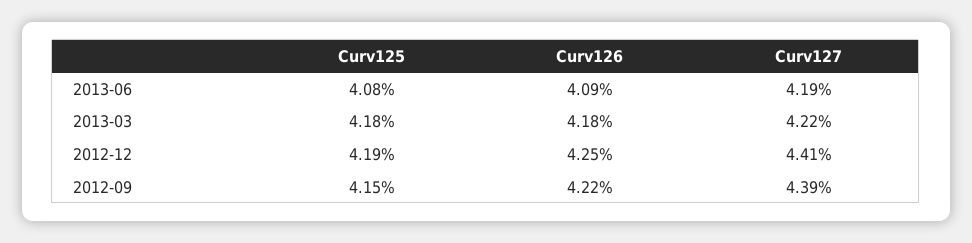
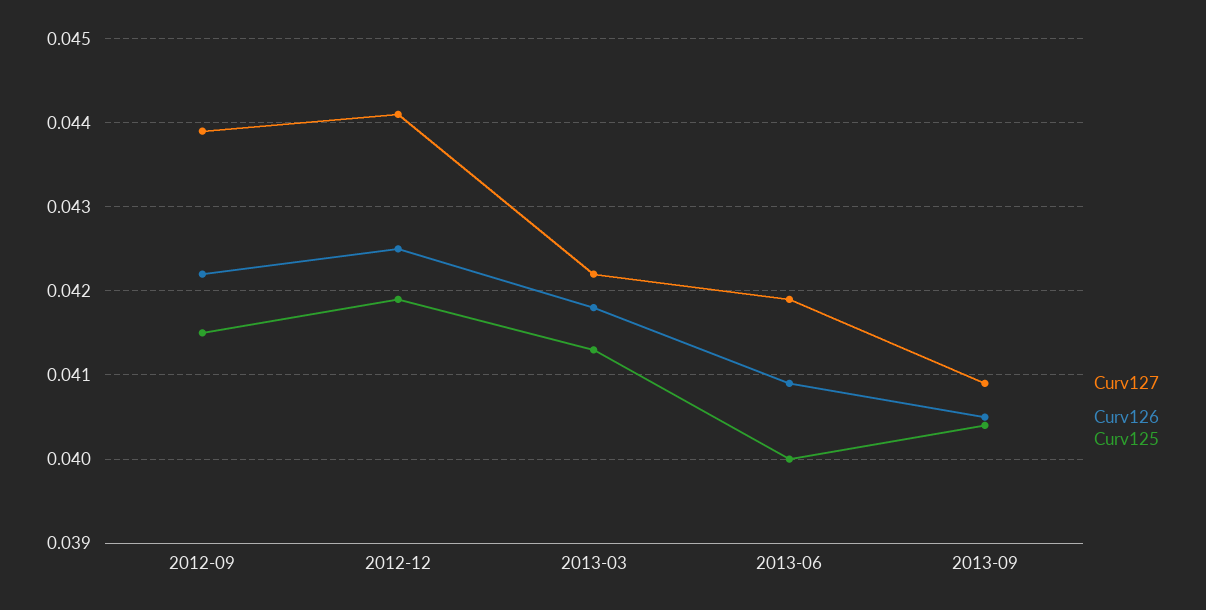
Curv125, 2013-06: 0.0408 -> 0.04
Curv125, 2013-03: 0.0418 -> 0.0413
Curv127, 2013-09: none -> 0.0409
Curv126, 2013-09: none -> 0.0405
Curv125, 2013-09: none -> 0.0404

